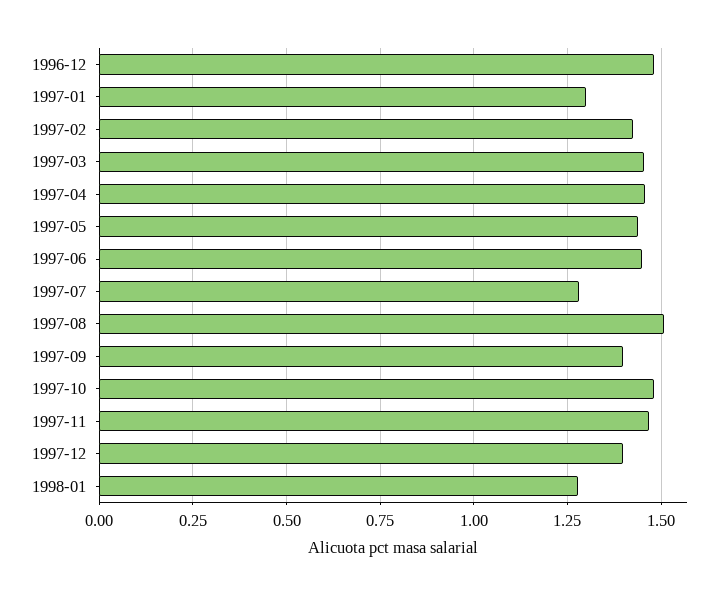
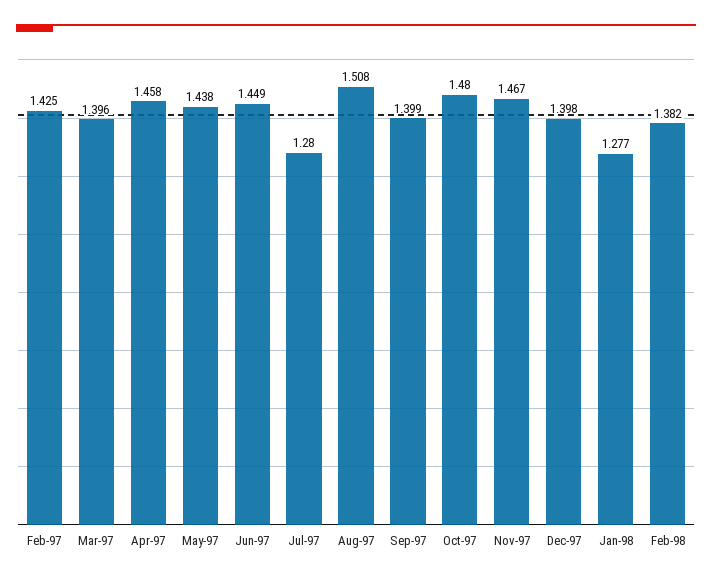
1996-12: 1.475 -> none
1997-01: 1.3 -> none
1997-03: 1.45 -> 1.396
Feb-98: none -> 1.382

